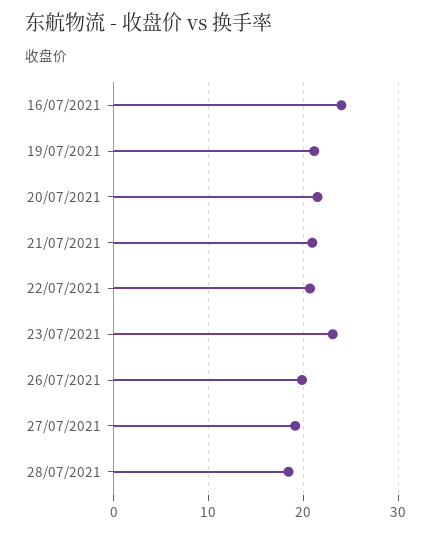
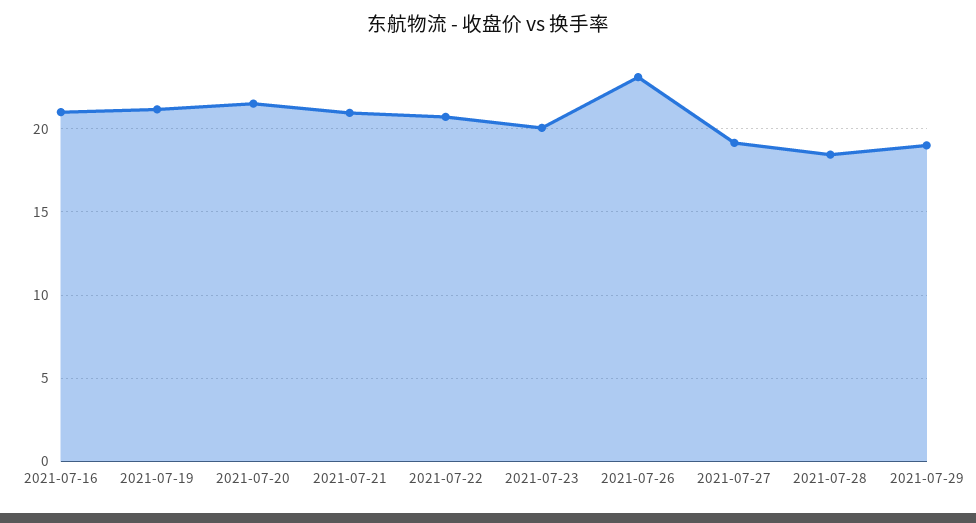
16/07/2021: 24 -> 21
23/07/2021: 23 -> 20
26/07/2021: 20 -> 23
2021-07-29: none -> 19

